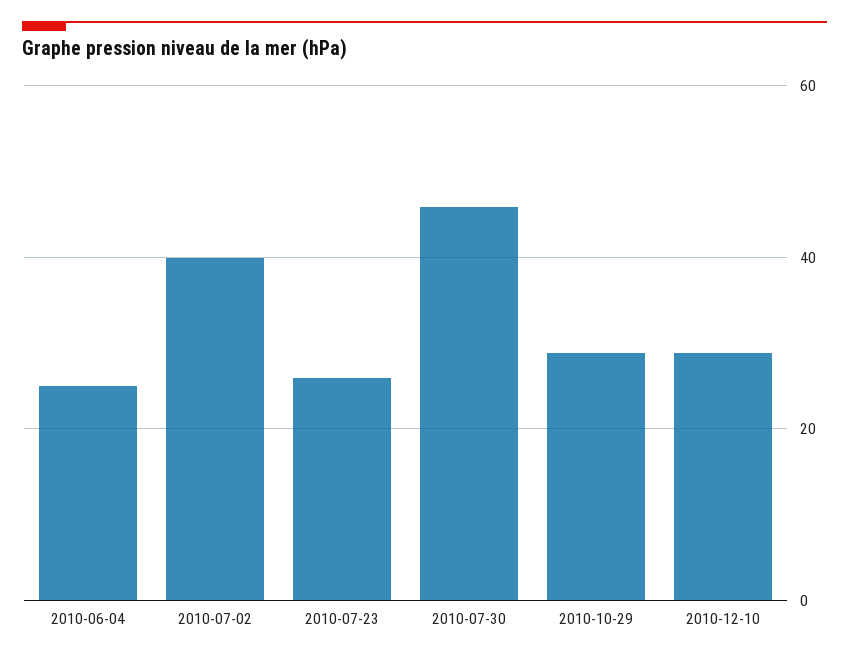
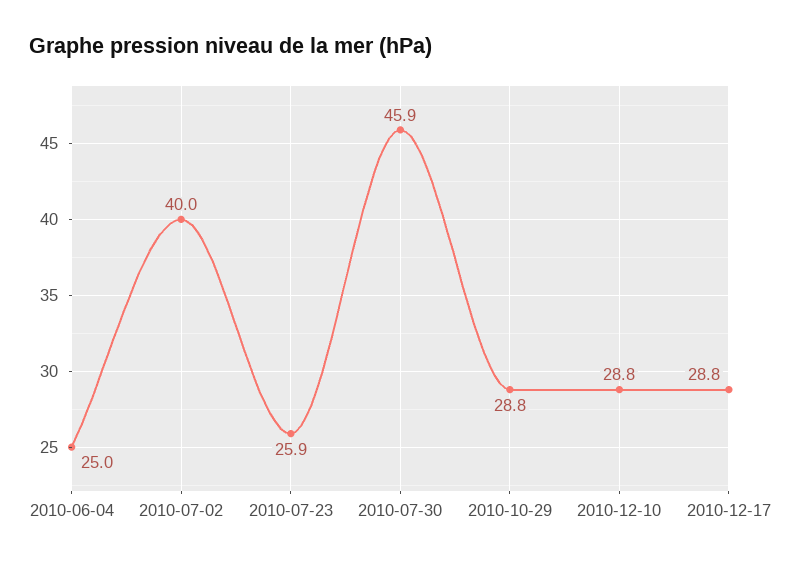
2010-12-17: none -> 28.8

